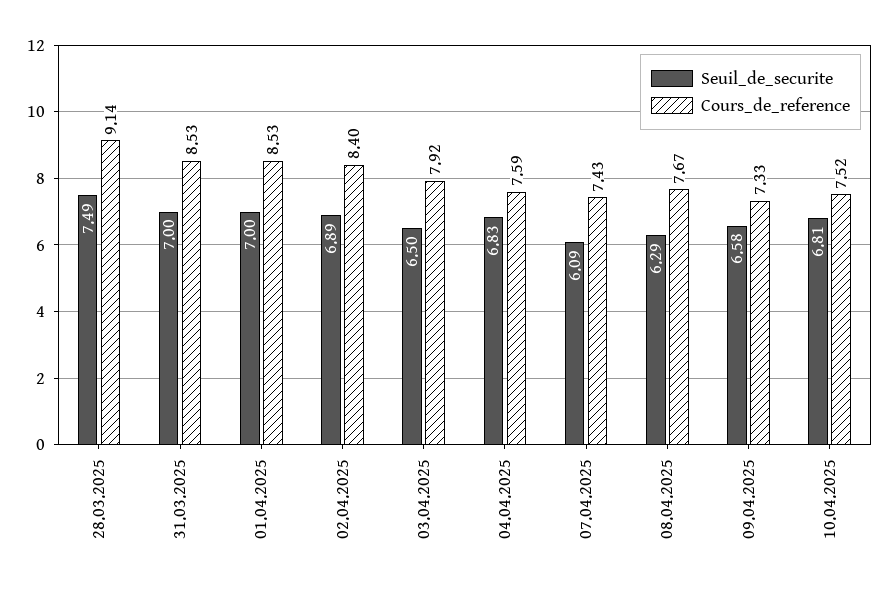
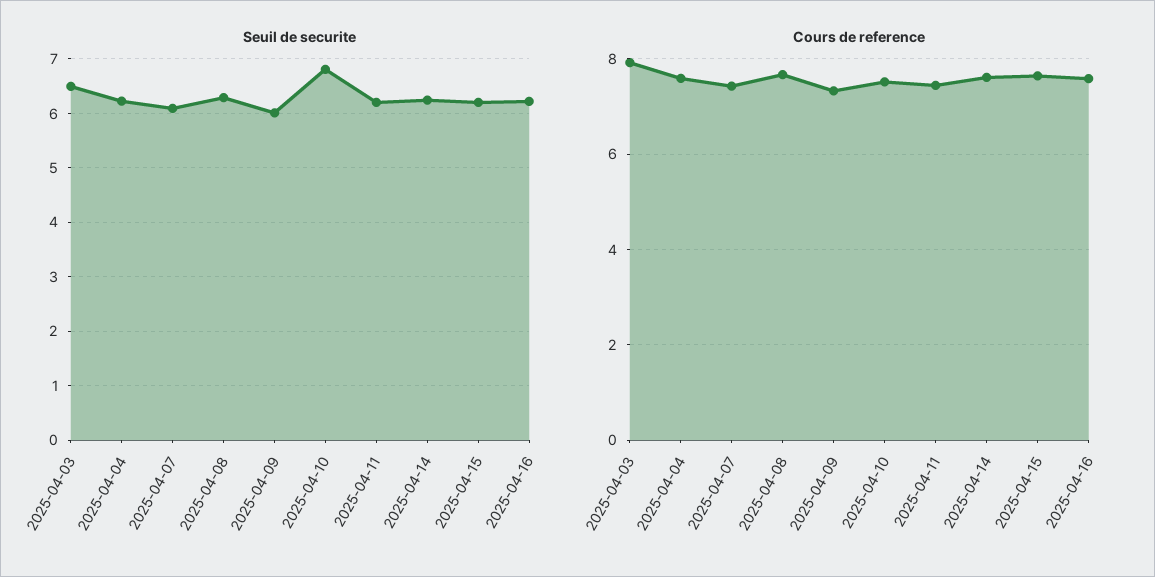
Seuil_de_securite, 28.03.2025: 7.49 -> none
Cours_de_reference, 28.03.2025: 9.14 -> none
Seuil_de_securite, 31.03.2025: 7 -> none
Cours_de_reference, 31.03.2025: 8.53 -> none
Seuil_de_securite, 01.04.2025: 7 -> none
Cours_de_reference, 01.04.2025: 8.53 -> none
Seuil_de_securite, 02.04.2025: 6.89 -> none
Cours_de_reference, 02.04.2025: 8.4 -> none
Seuil_de_securite, 04.04.2025: 6.83 -> 6.2
Seuil_de_securite, 09.04.2025: 6.58 -> 6
Seuil_de_securite, 2025-04-11: none -> 6.2
Seuil_de_securite, 2025-04-14: none -> 6.2
Seuil_de_securite, 2025-04-15: none -> 6.2
Seuil_de_securite, 2025-04-16: none -> 6.2
Cours_de_reference, 2025-04-11: none -> 7.4
Cours_de_reference, 2025-04-14: none -> 7.6
Cours_de_reference, 2025-04-15: none -> 7.6
Cours_de_reference, 2025-04-16: none -> 7.6

